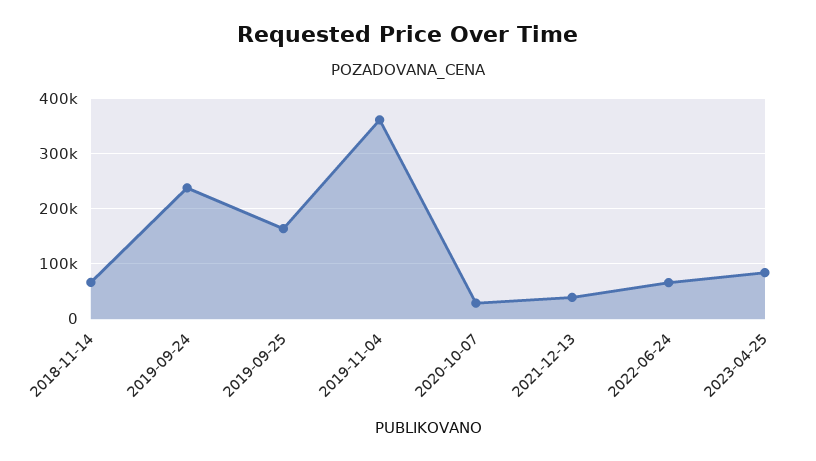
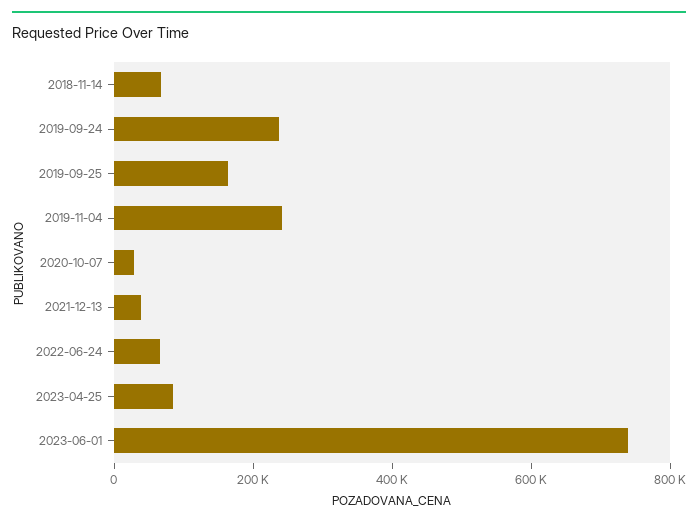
2019-11-04: 360000 -> 250000
2023-06-01: none -> 750000

